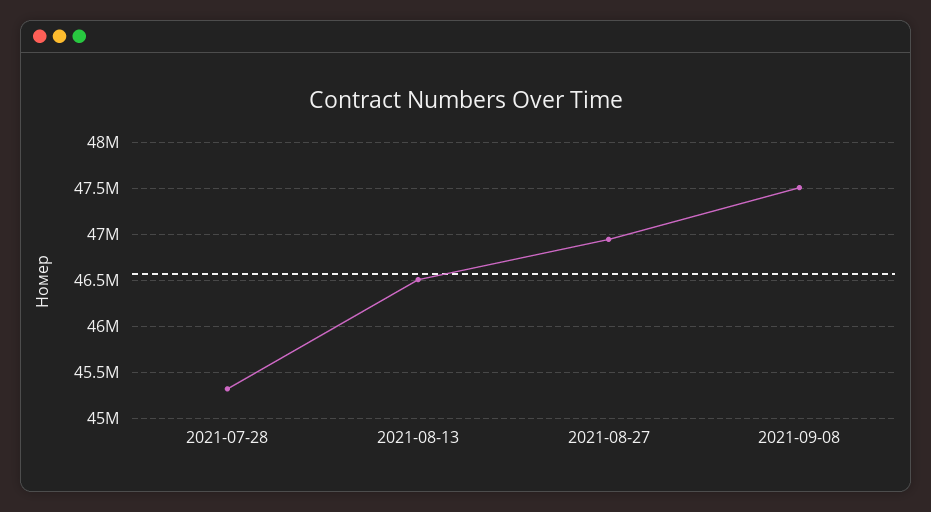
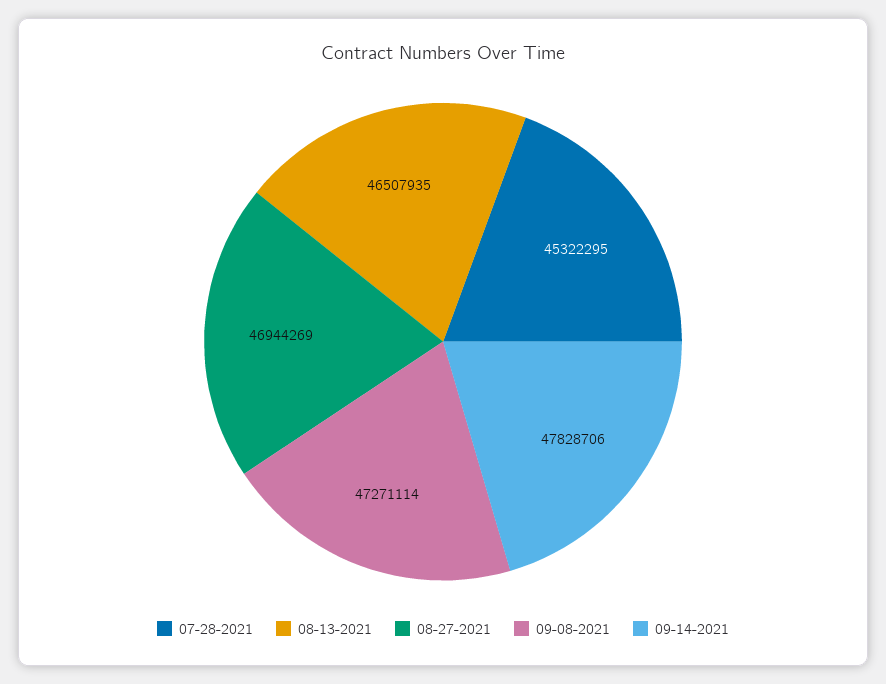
2021-09-08: 47500000 -> 47271114
09-14-2021: none -> 47828706

